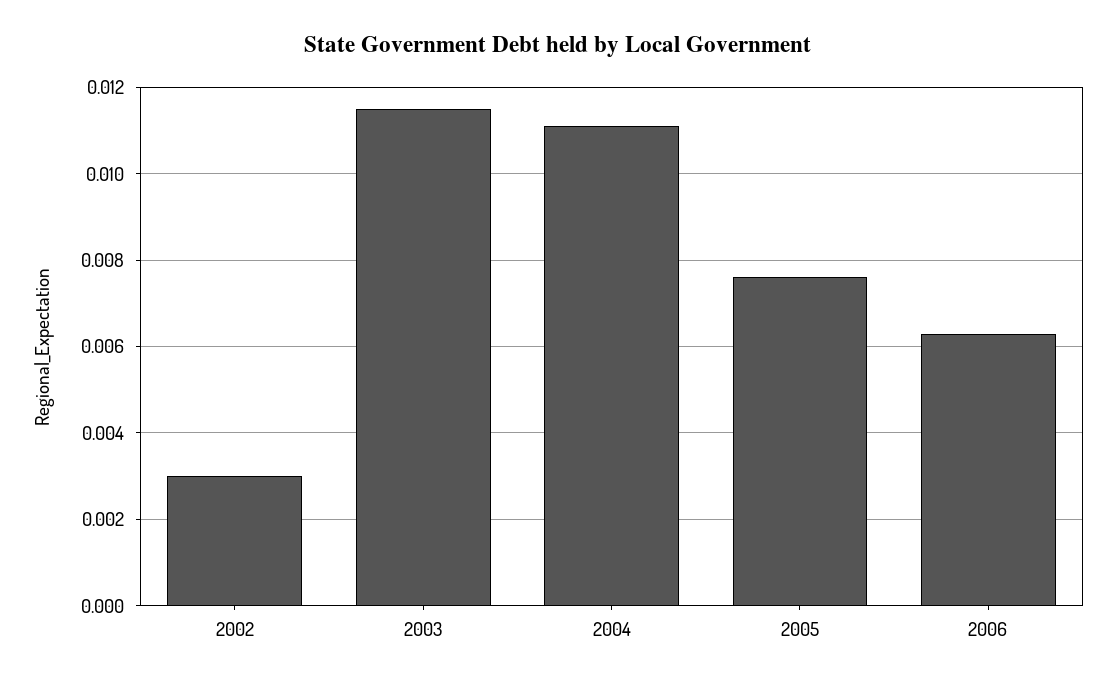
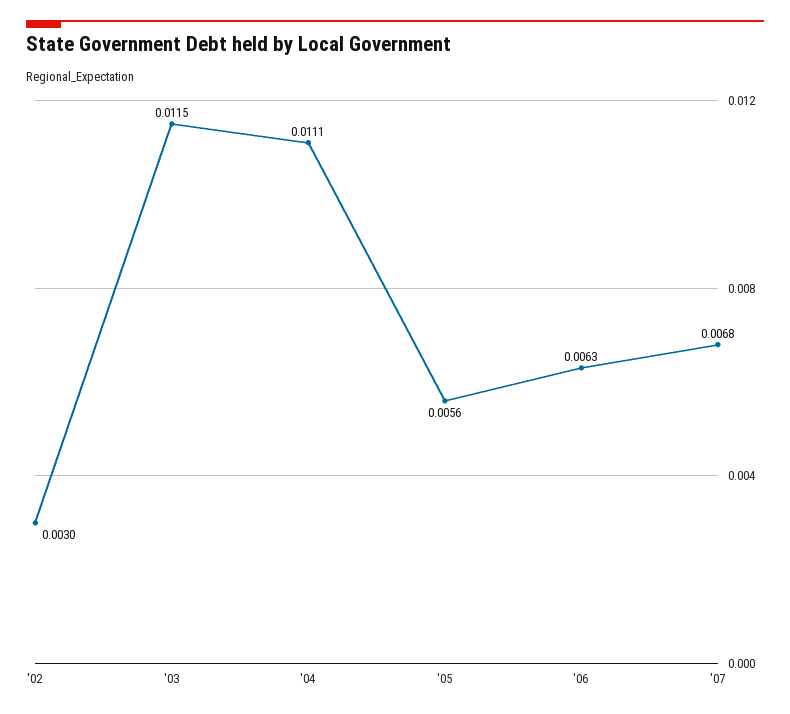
2005: 0.0075 -> 0.0056
'07: none -> 0.0068

